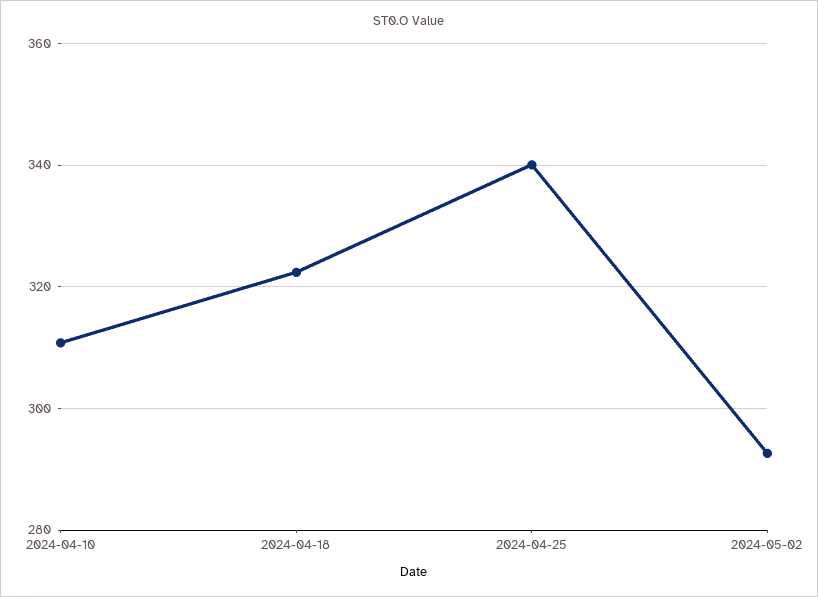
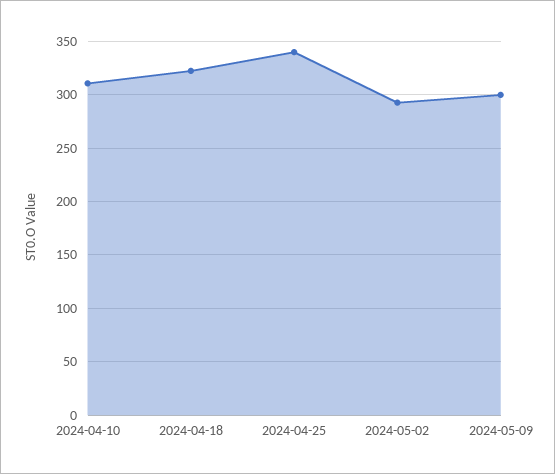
2024-05-09: none -> 300

